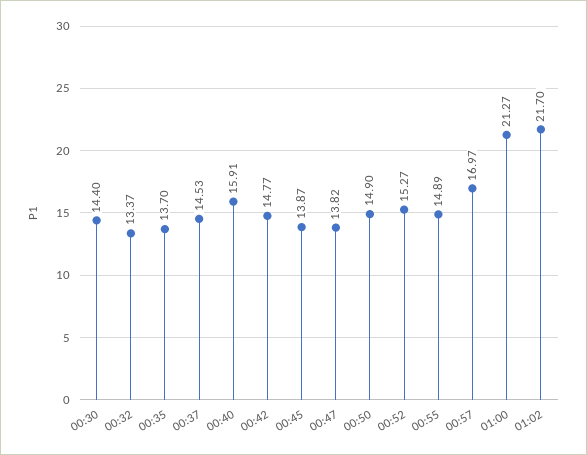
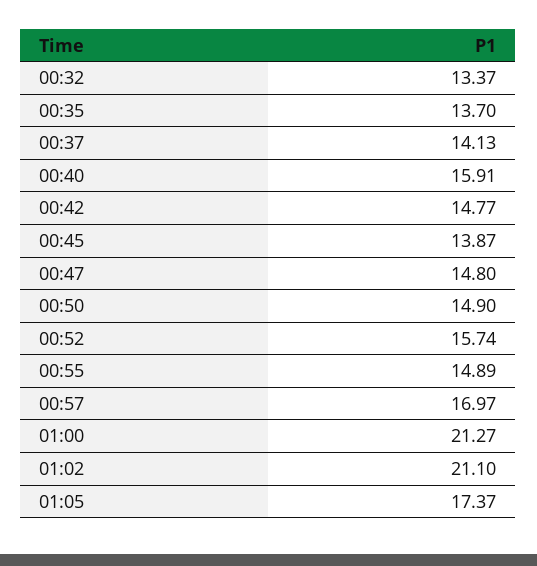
00:30: 14.4 -> none
00:37: 14.53 -> 14.13
00:47: 13.82 -> 14.8
00:52: 15.27 -> 15.74
01:02: 21.7 -> 21.1
01:05: none -> 17.37

